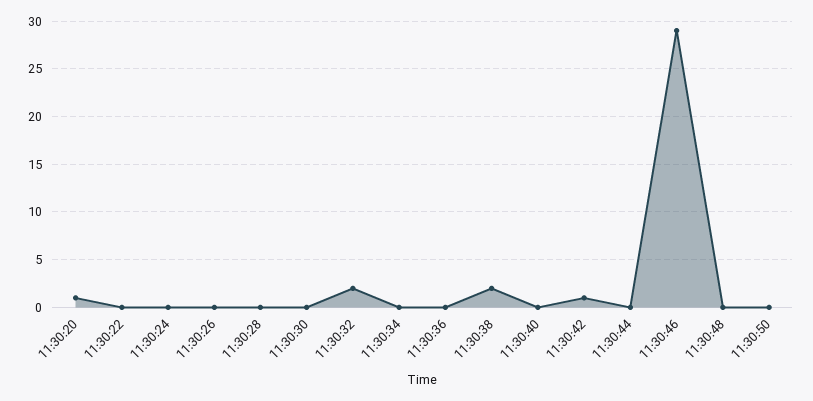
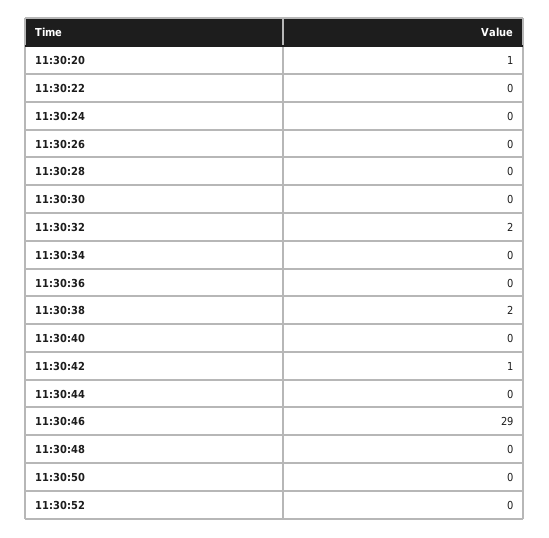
11:30:52: none -> 0

